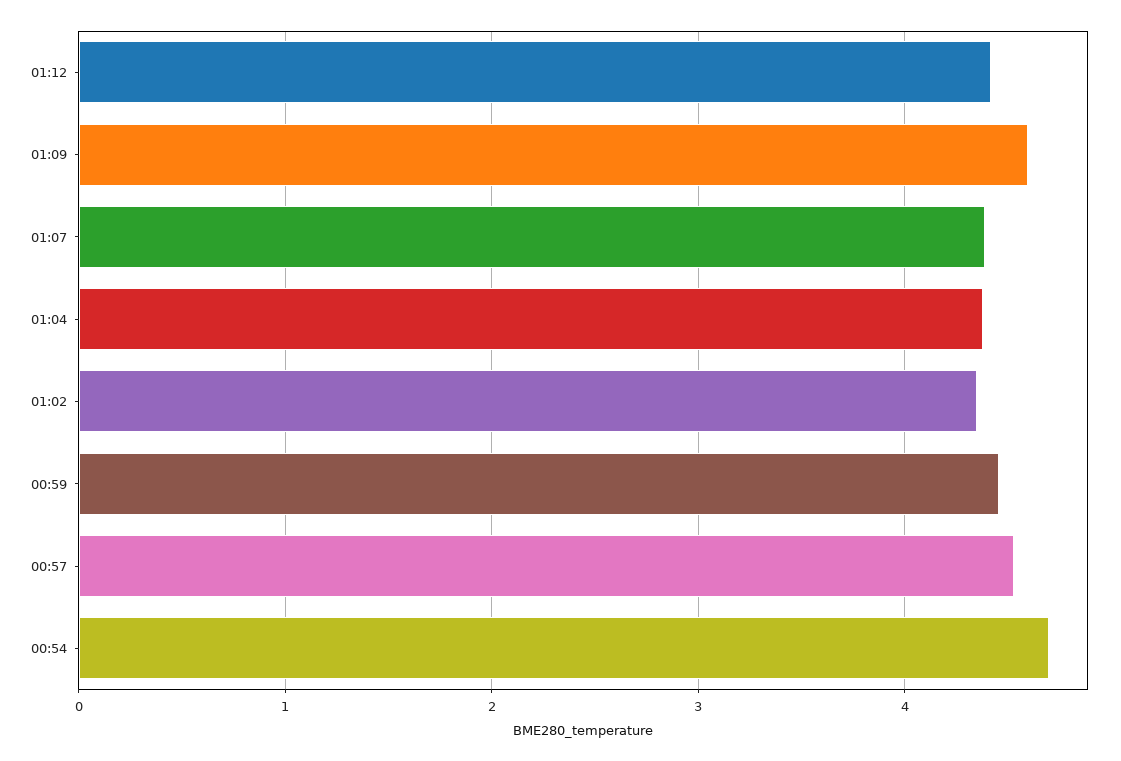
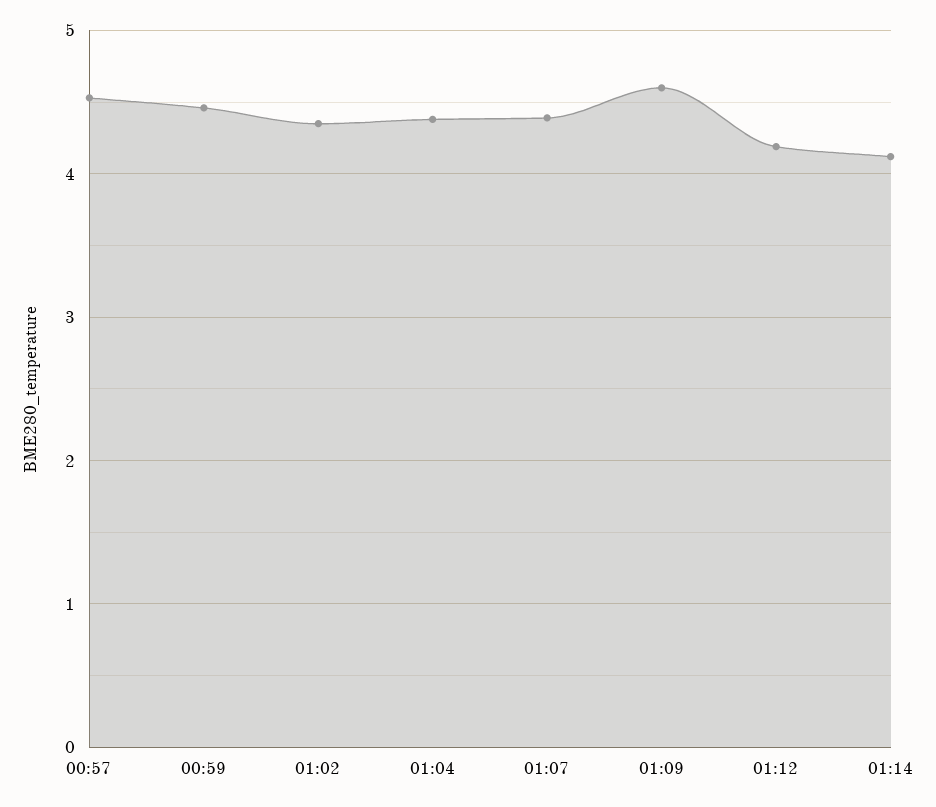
01:12: 4.4 -> 4.2
00:54: 4.7 -> none
01:14: none -> 4.1

